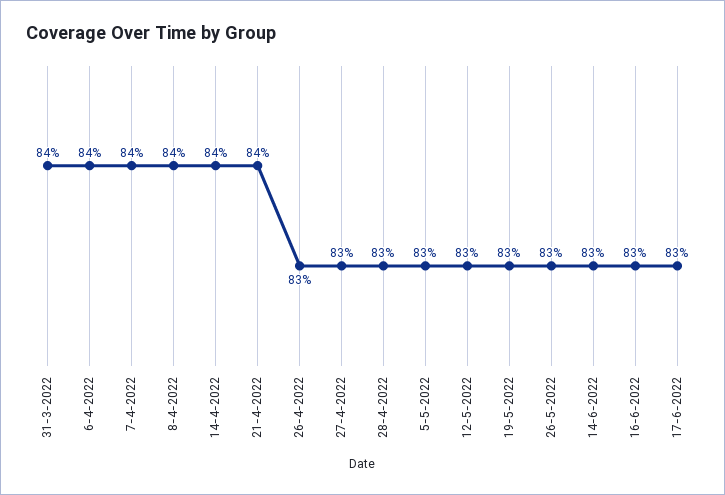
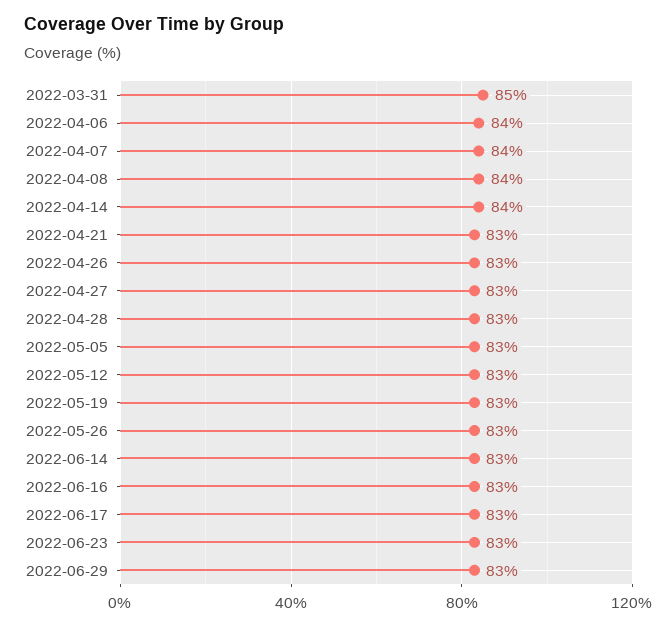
31-3-2022: 84 -> 85
21-4-2022: 84 -> 83
2022-06-23: none -> 83
2022-06-29: none -> 83

